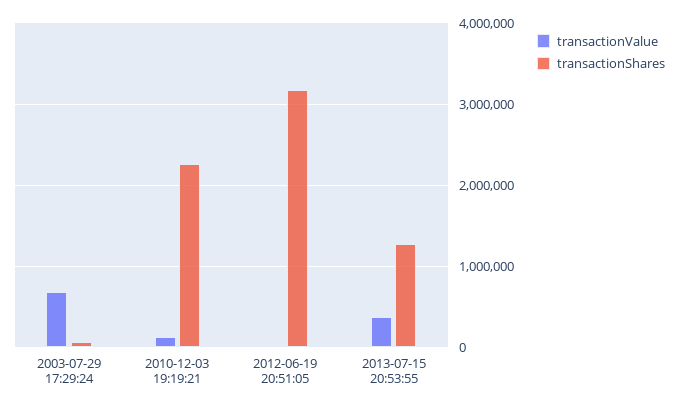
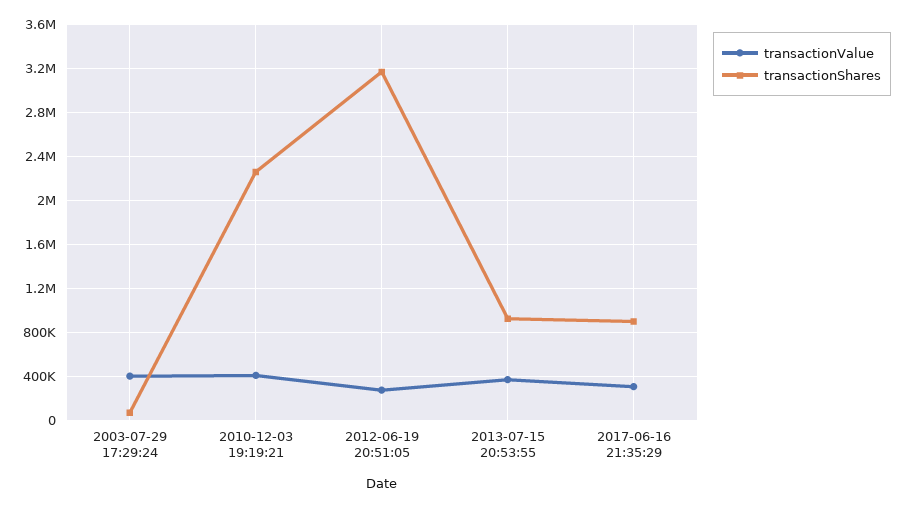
transactionValue, 2003-07-29 17:29:24: 700000 -> 400000
transactionValue, 2010-12-03 19:19:21: 100000 -> 400000
transactionValue, 2012-06-19 20:51:05: 0 -> 300000
transactionShares, 2013-07-15 20:53:55: 1300000 -> 900000
transactionValue, 2017-06-16 21:35:29: none -> 300000
transactionShares, 2017-06-16 21:35:29: none -> 900000

